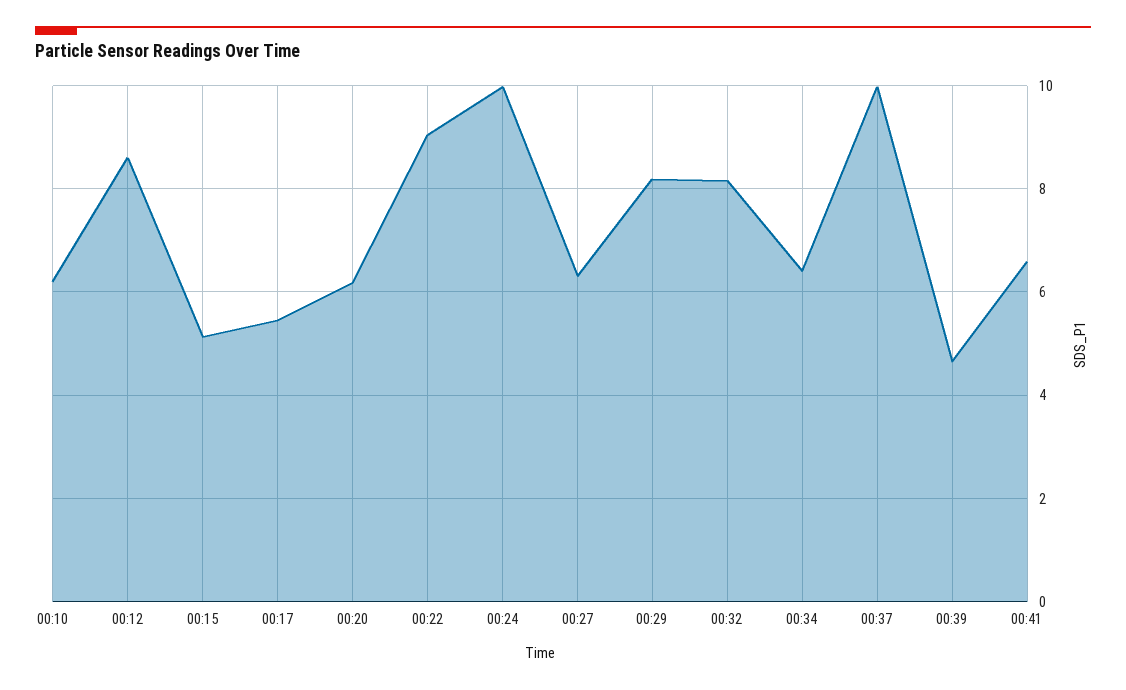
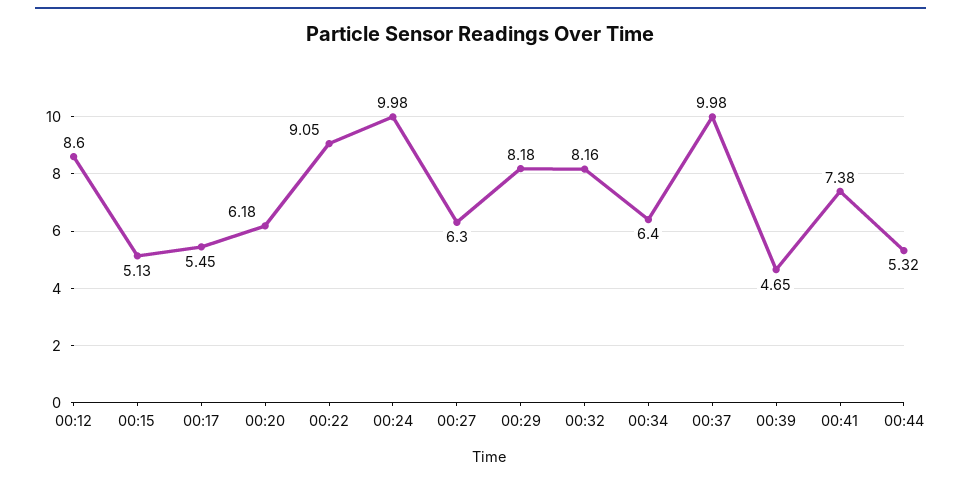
00:10: 6.2 -> none
00:41: 6.6 -> 7.38
00:44: none -> 5.32

